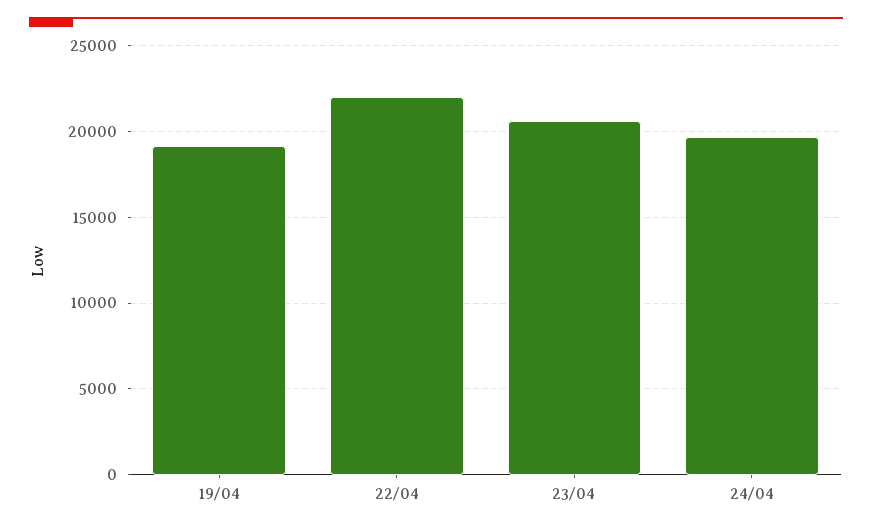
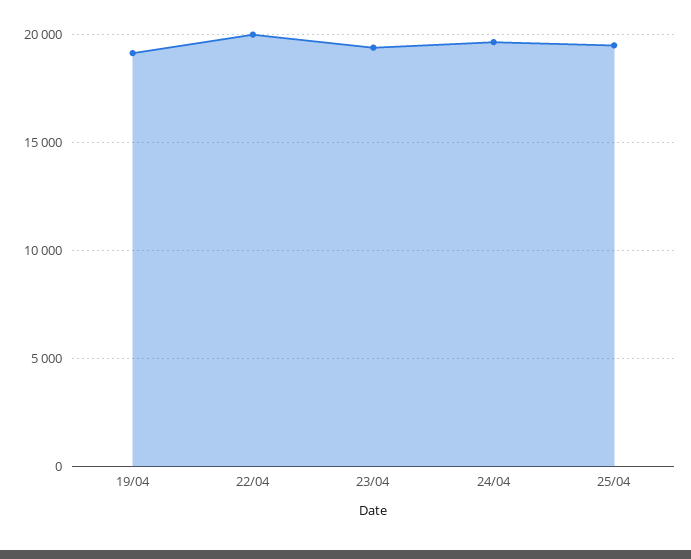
22/04: 22000 -> 20000
23/04: 20500 -> 19500
25/04: none -> 19500

